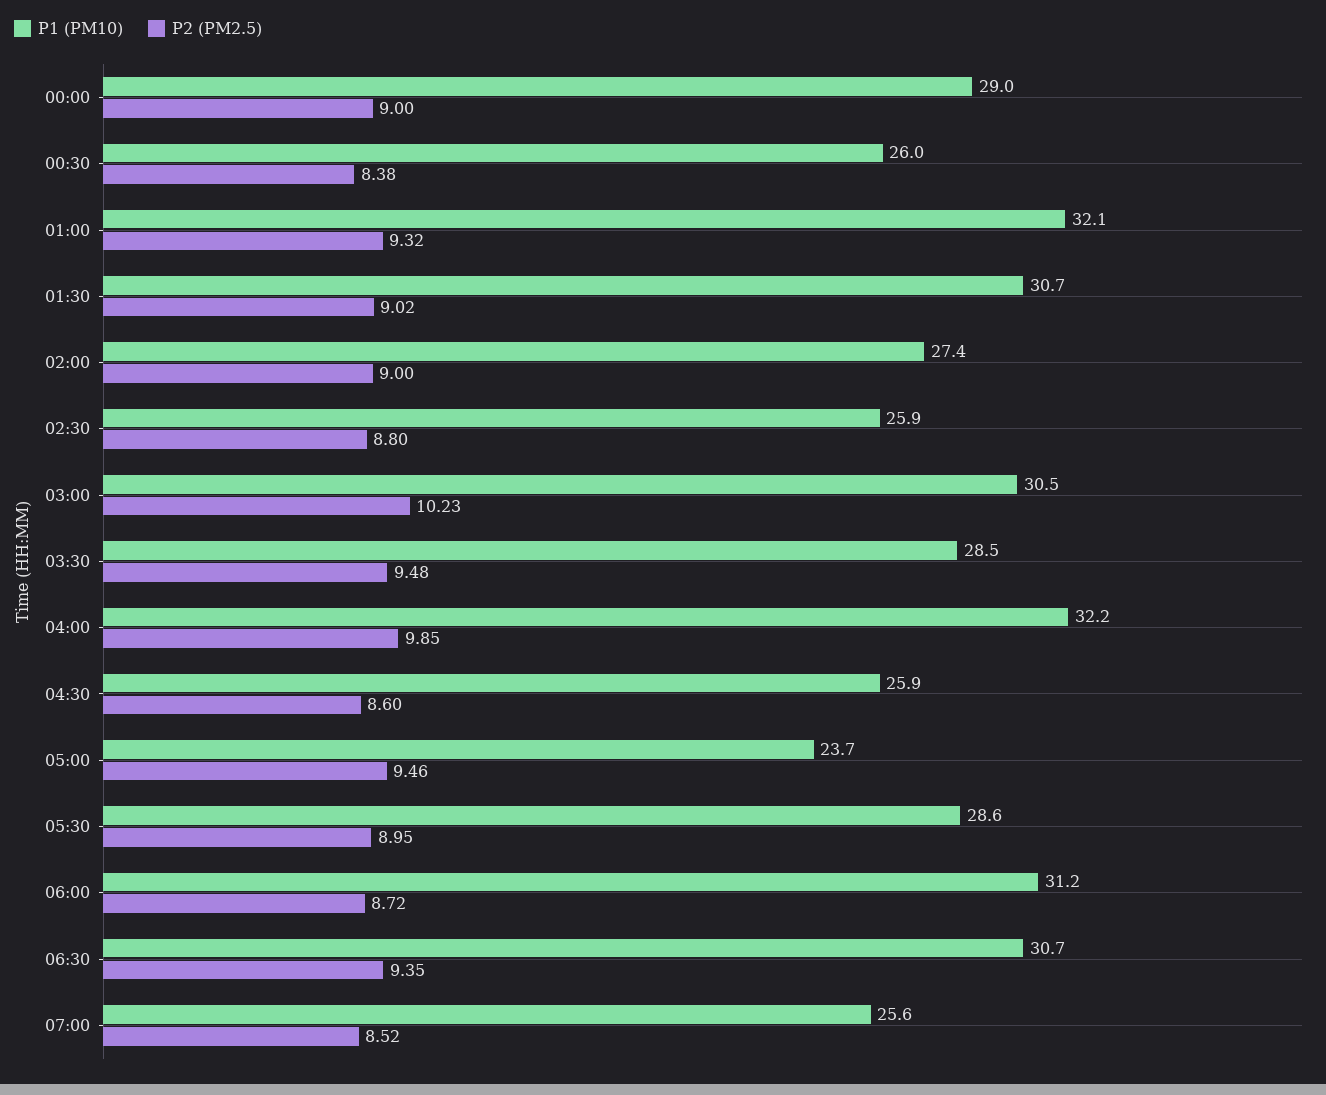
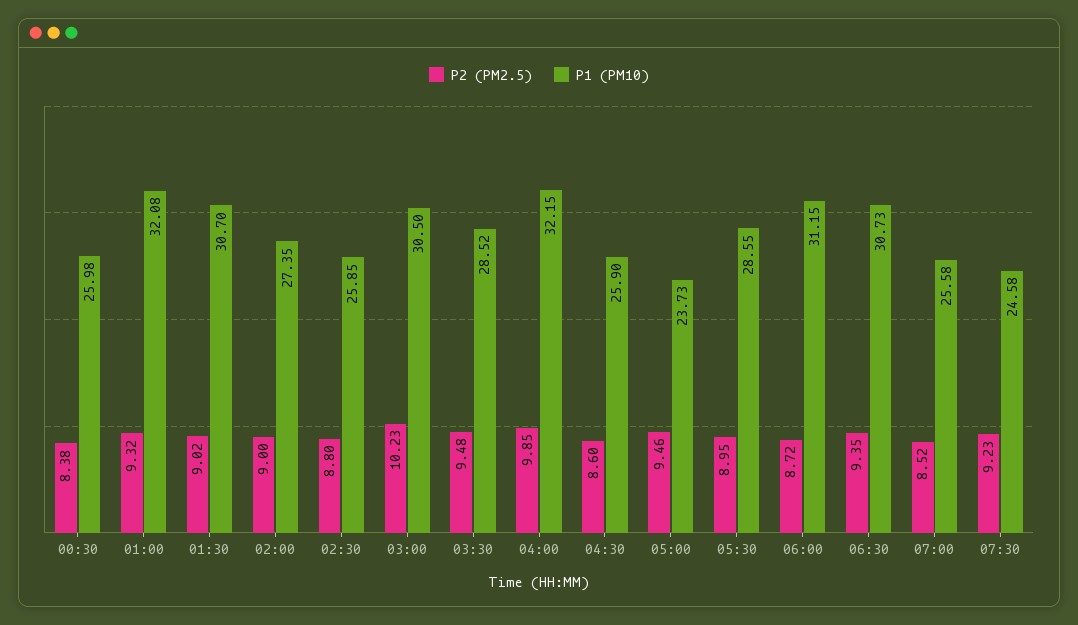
P1 (PM10), 00:00: 29 -> none
P2 (PM2.5), 00:00: 9 -> none
P2 (PM2.5), 07:30: none -> 9.23
P1 (PM10), 07:30: none -> 24.58

